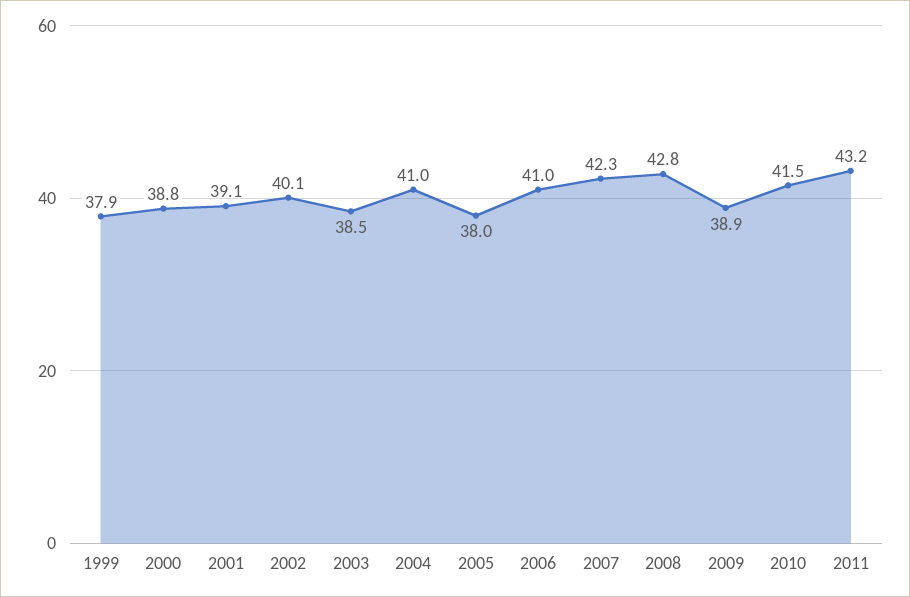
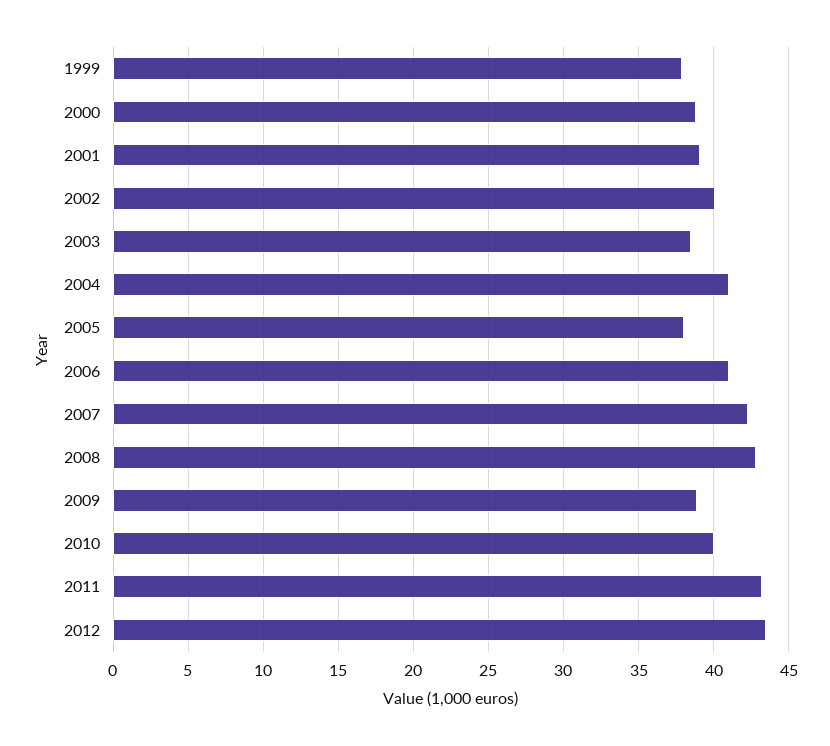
2010: 41.5 -> 40
2012: none -> 43.5

